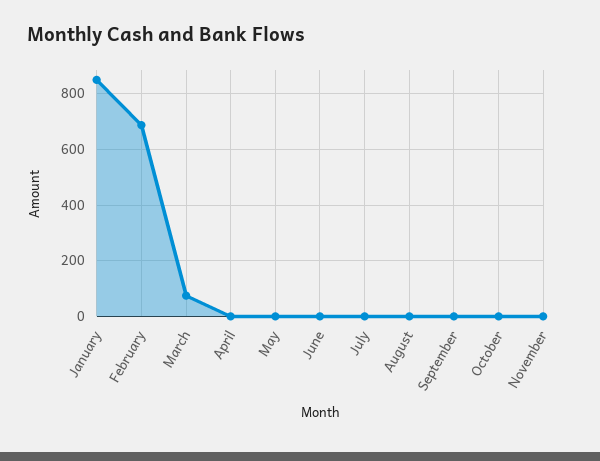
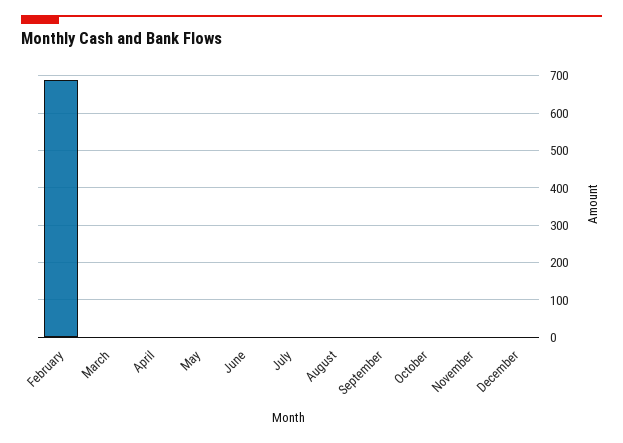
January: 850 -> none
March: 75 -> 0
December: none -> 0

